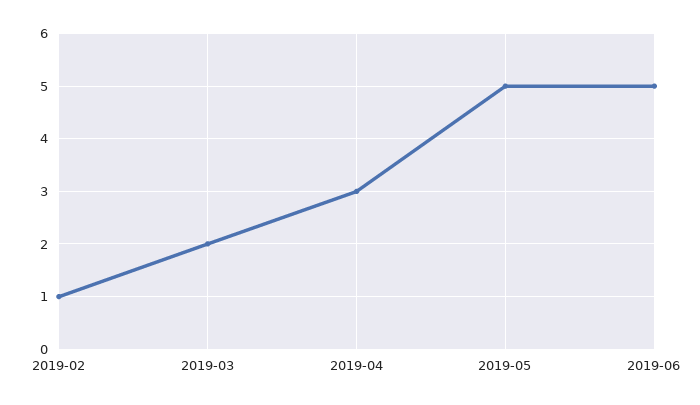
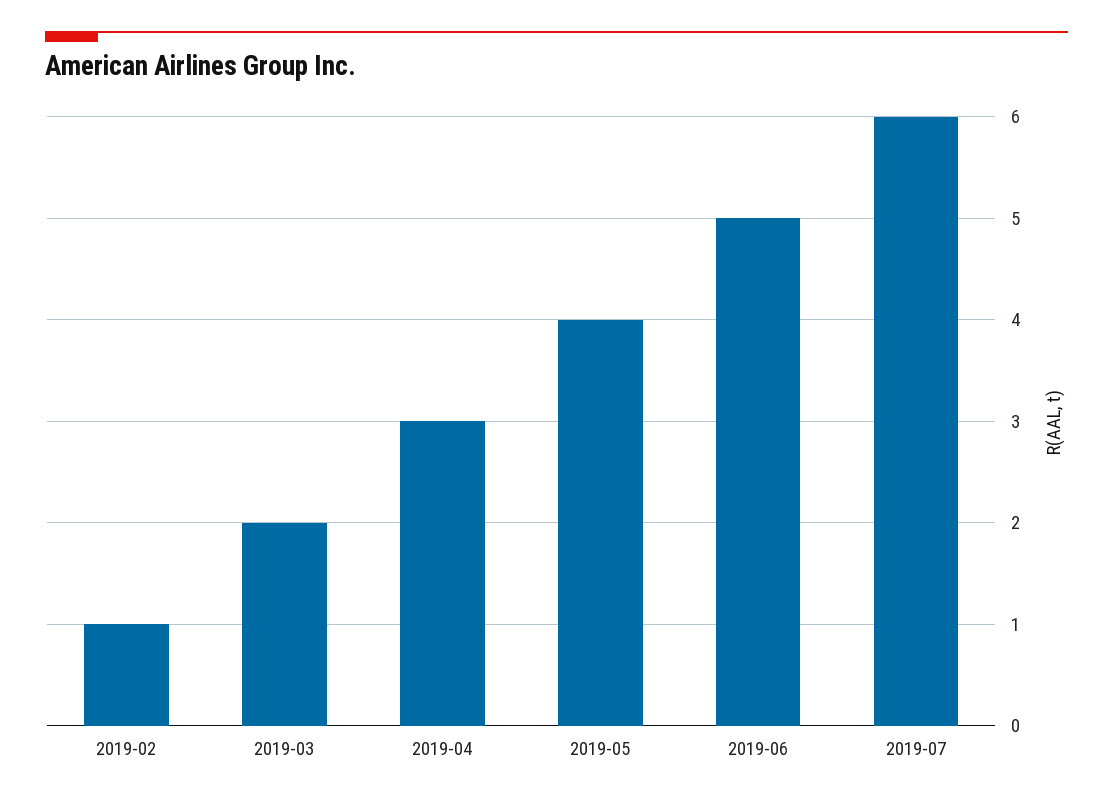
2019-05: 5 -> 4
2019-07: none -> 6

